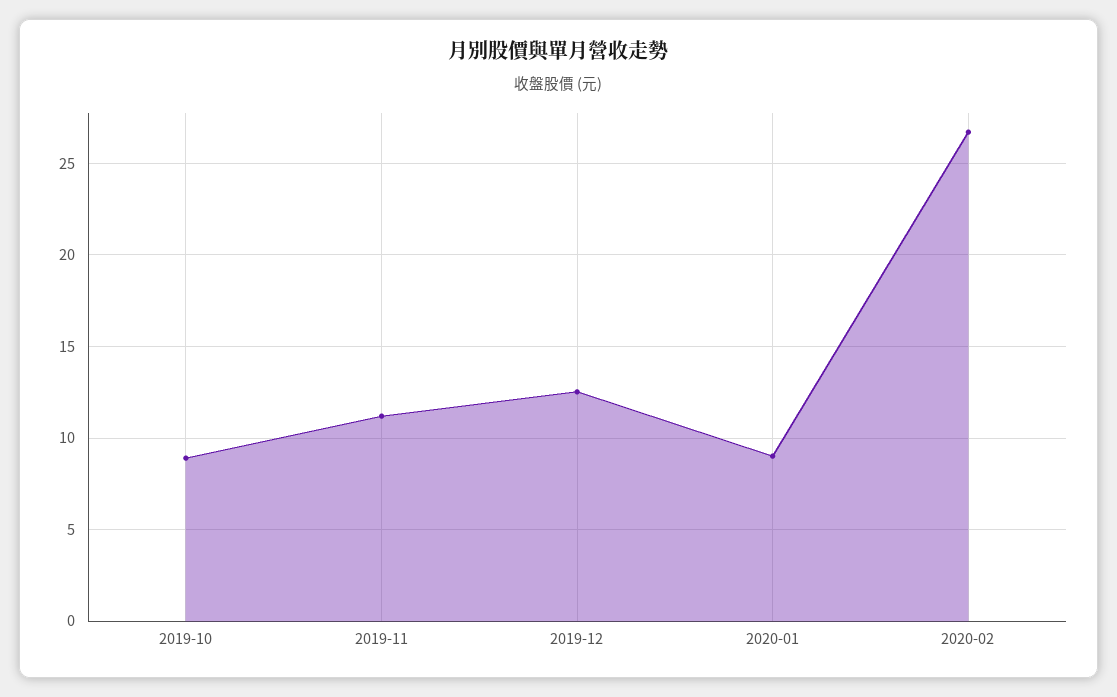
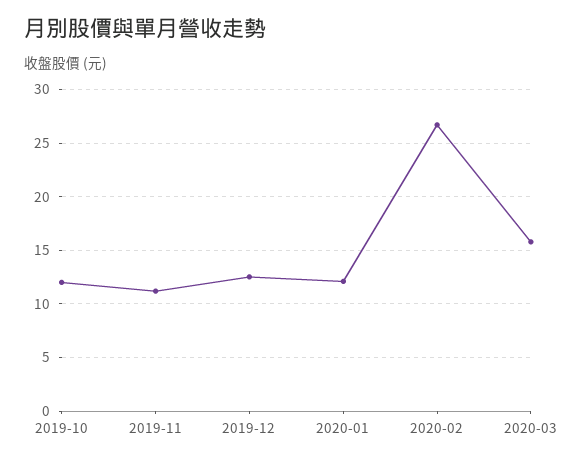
2019-10: 9 -> 12
2020-01: 9 -> 12
2020-03: none -> 16

